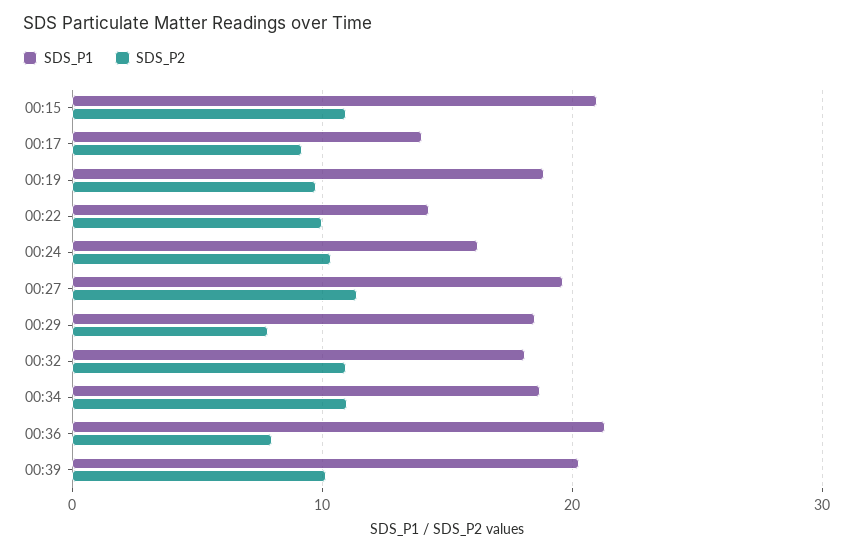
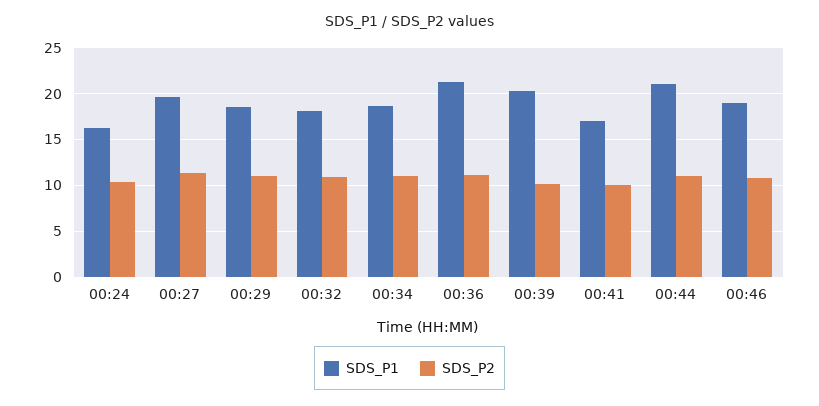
SDS_P1, 00:15: 21 -> none
SDS_P2, 00:15: 11 -> none
SDS_P1, 00:17: 14 -> none
SDS_P2, 00:17: 9 -> none
SDS_P1, 00:19: 19 -> none
SDS_P2, 00:19: 10 -> none
SDS_P1, 00:22: 14 -> none
SDS_P2, 00:22: 10 -> none
SDS_P2, 00:29: 8 -> 11
SDS_P2, 00:36: 8 -> 11
SDS_P1, 00:41: none -> 17
SDS_P2, 00:41: none -> 10
SDS_P1, 00:44: none -> 21
SDS_P2, 00:44: none -> 11
SDS_P1, 00:46: none -> 19
SDS_P2, 00:46: none -> 11

